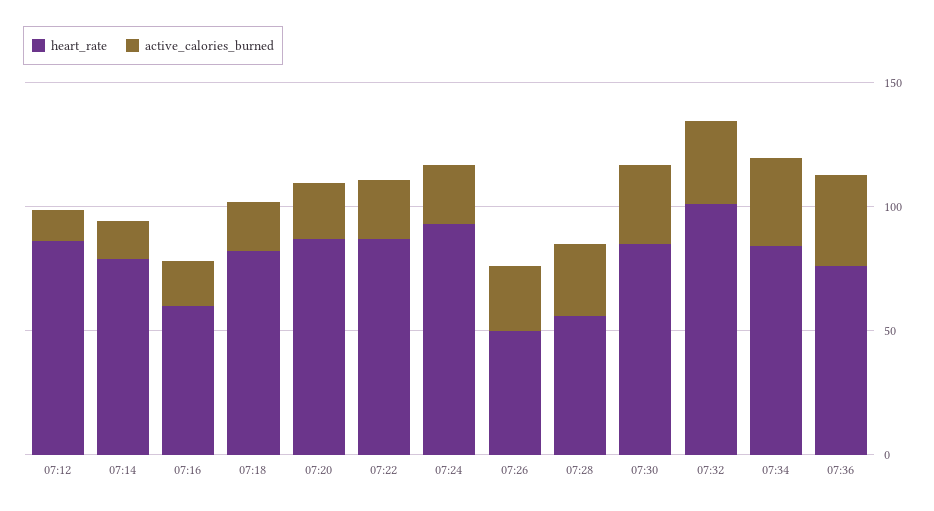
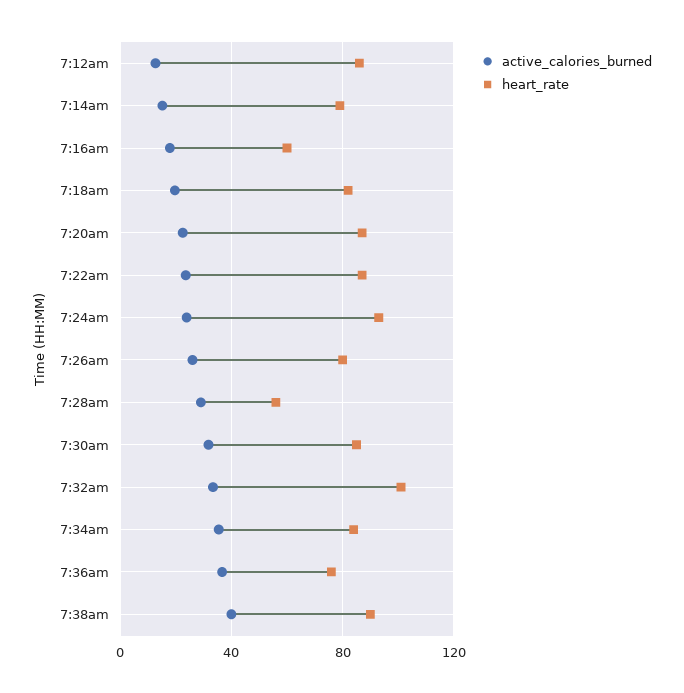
heart_rate, 07:26: 50 -> 80
active_calories_burned, 7:38am: none -> 40
heart_rate, 7:38am: none -> 90

